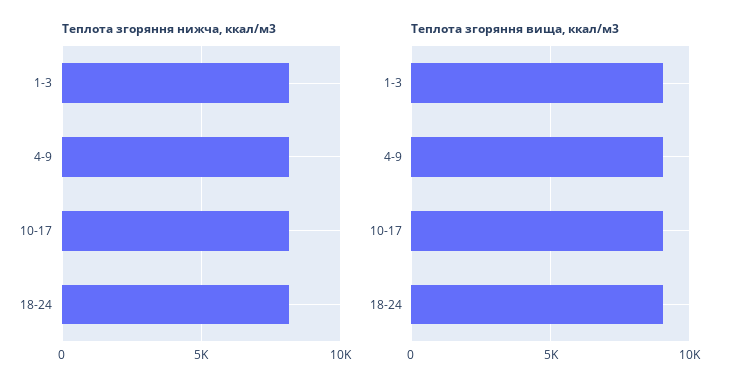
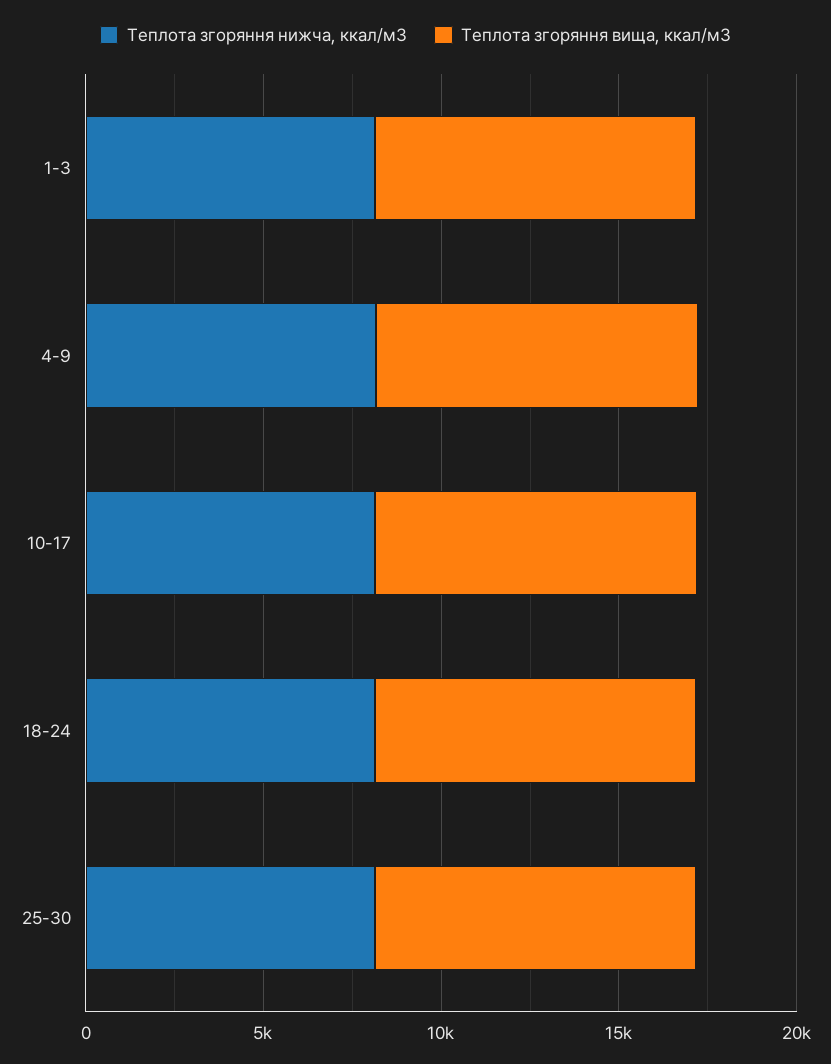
Теплота згоряння нижча, ккал/м3, 25-30: none -> 8000
Теплота згоряння вища, ккал/м3, 25-30: none -> 9000

